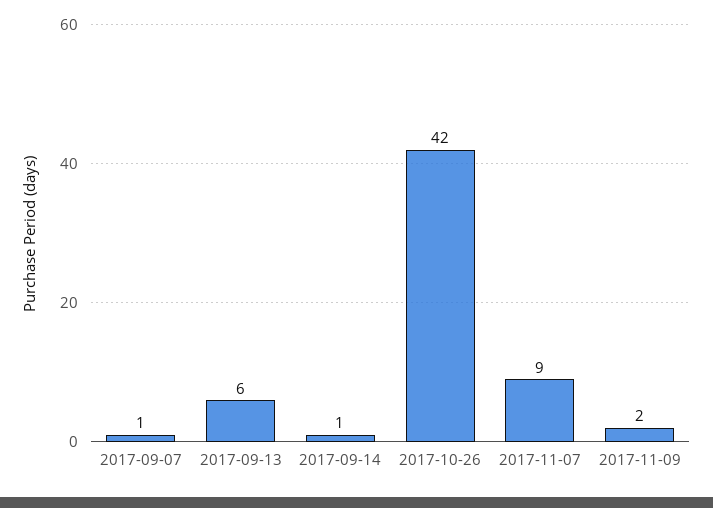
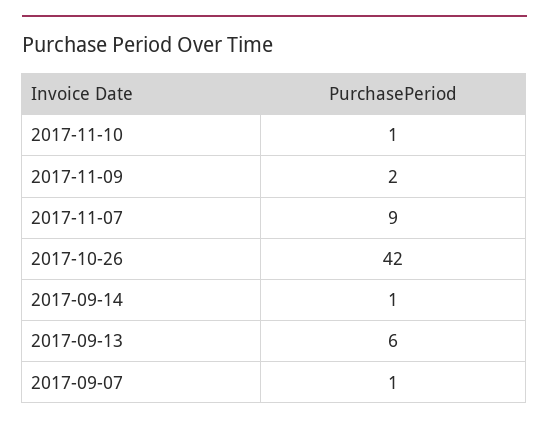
2017-11-10: none -> 1

